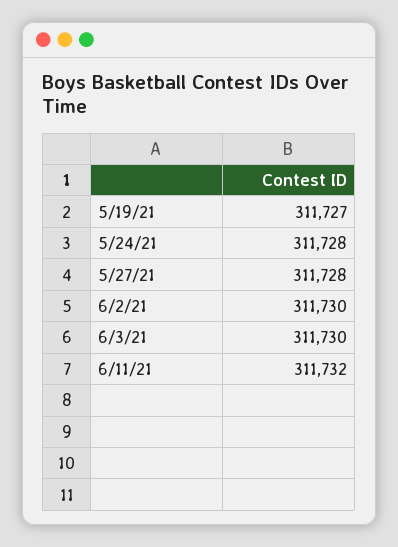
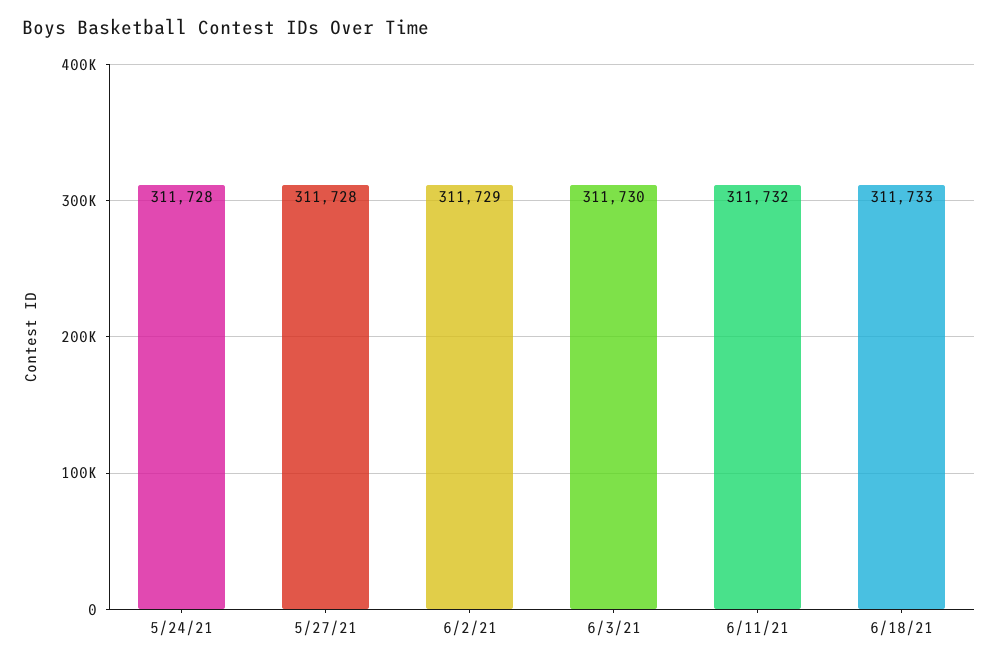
5/19/21: 311727 -> none
6/2/21: 311730 -> 311729
6/18/21: none -> 311733

